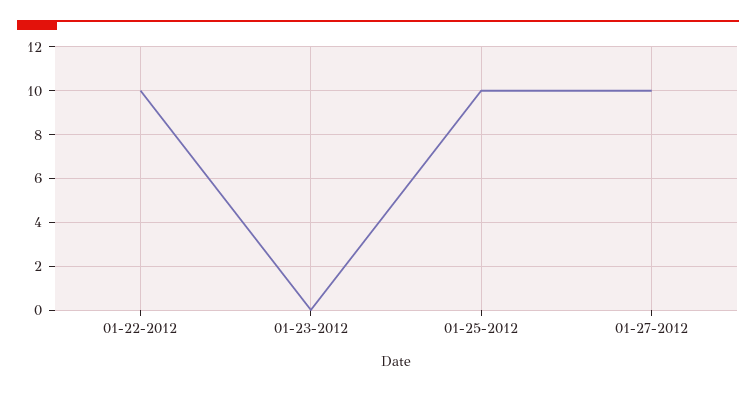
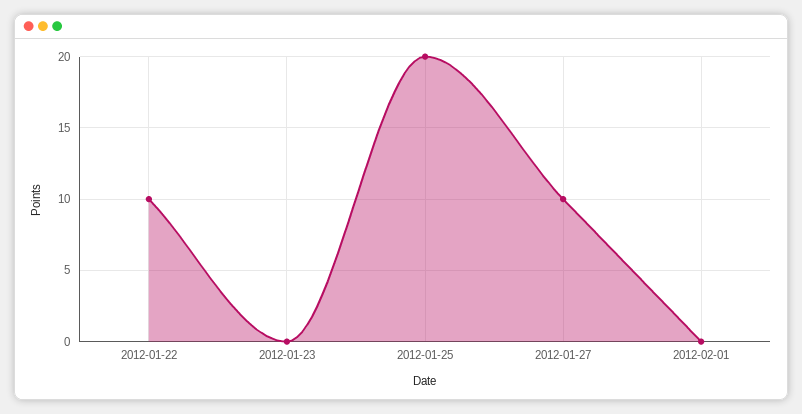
01-25-2012: 10 -> 20
2012-02-01: none -> 0

